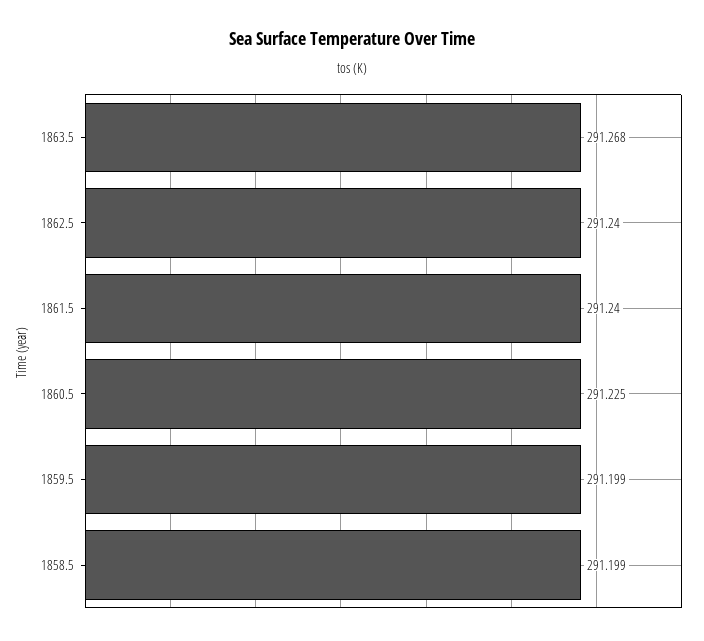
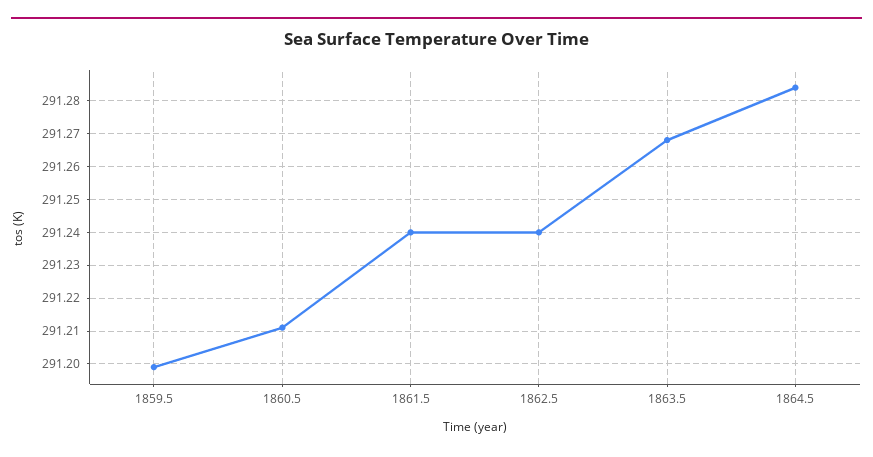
1860.5: 291.225 -> 291.21
1858.5: 291.199 -> none
1864.5: none -> 291.285

